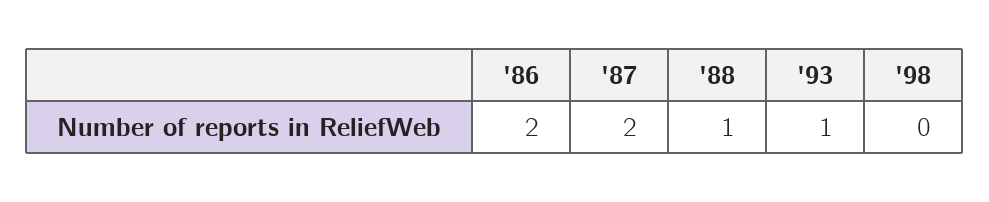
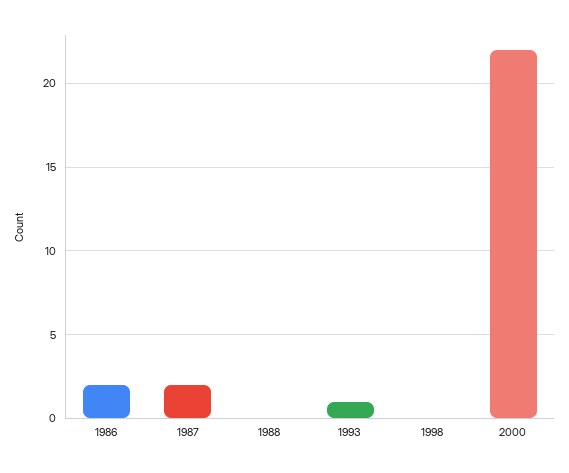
'88: 1 -> 0
2000: none -> 22

